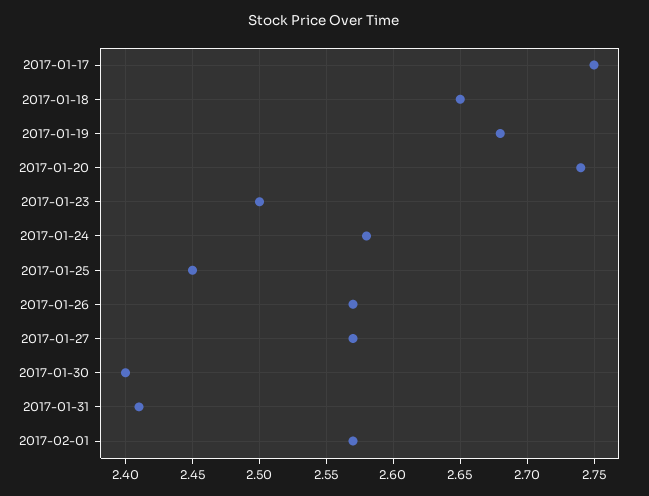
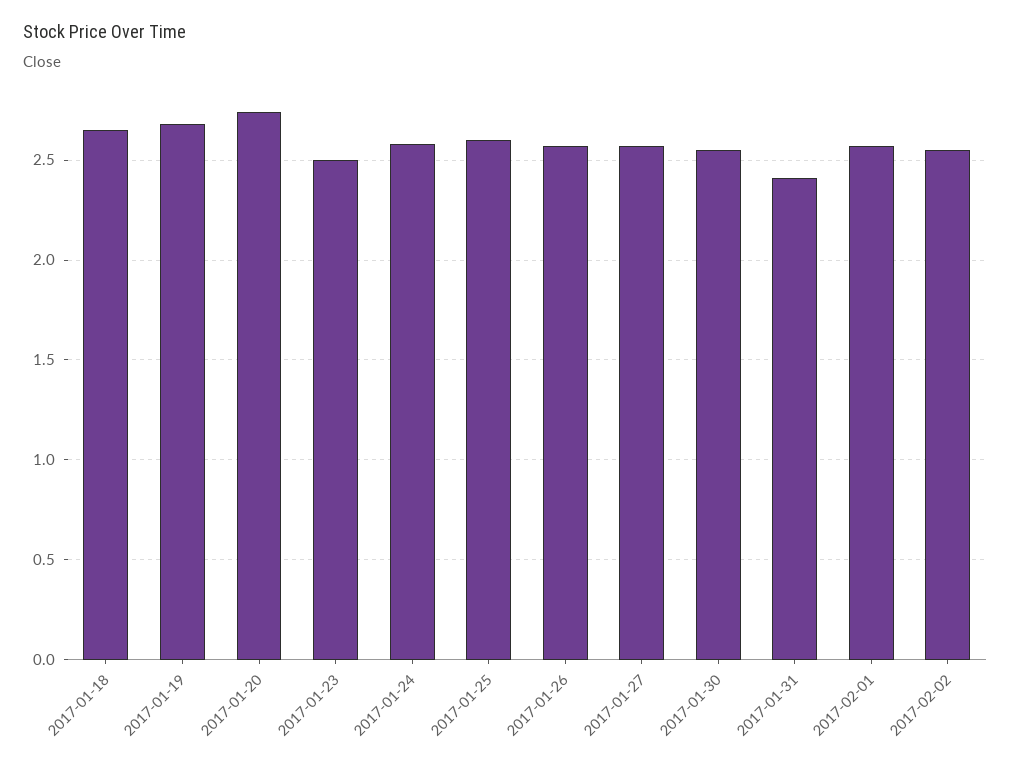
2017-01-17: 2.75 -> none
2017-01-25: 2.45 -> 2.6
2017-01-30: 2.4 -> 2.55
2017-02-02: none -> 2.55

